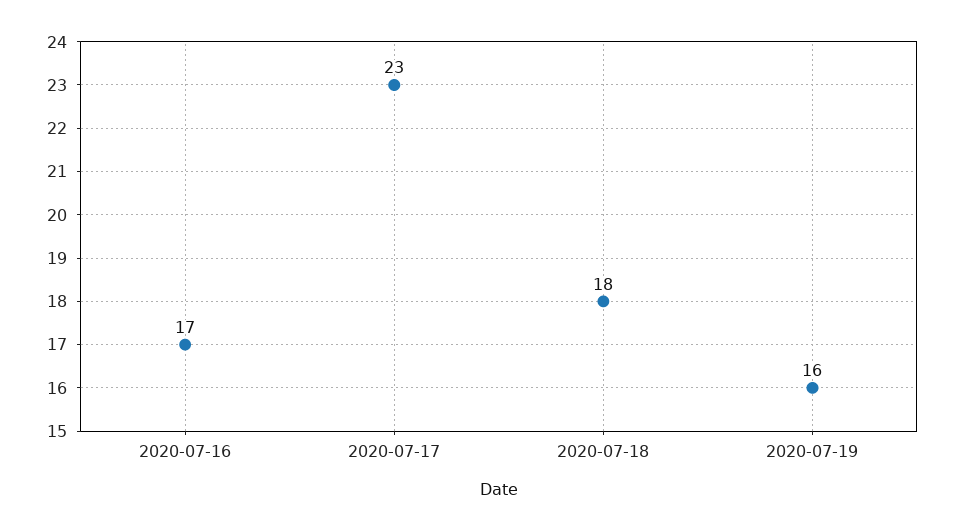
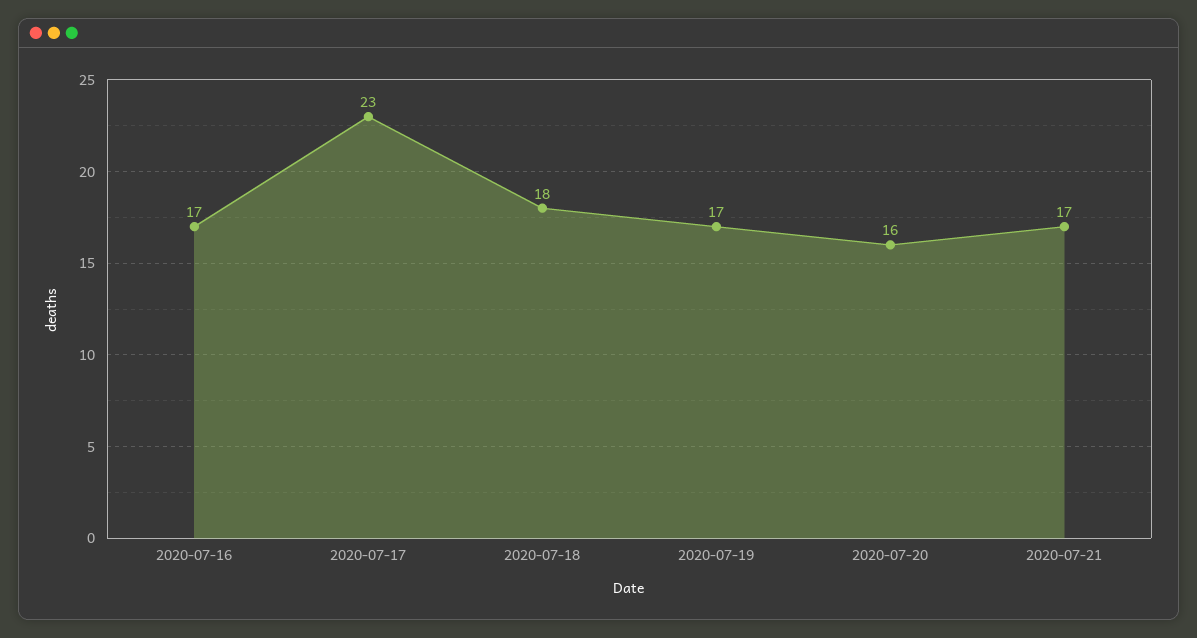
2020-07-19: 16 -> 17
2020-07-20: none -> 16
2020-07-21: none -> 17

